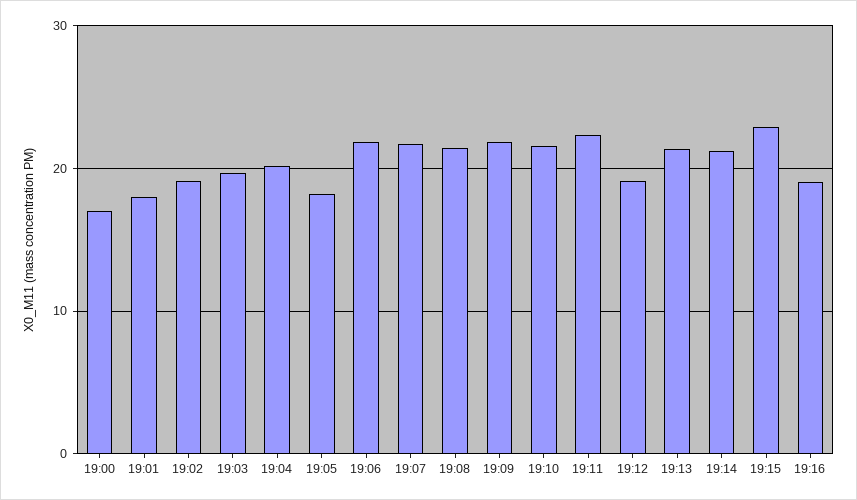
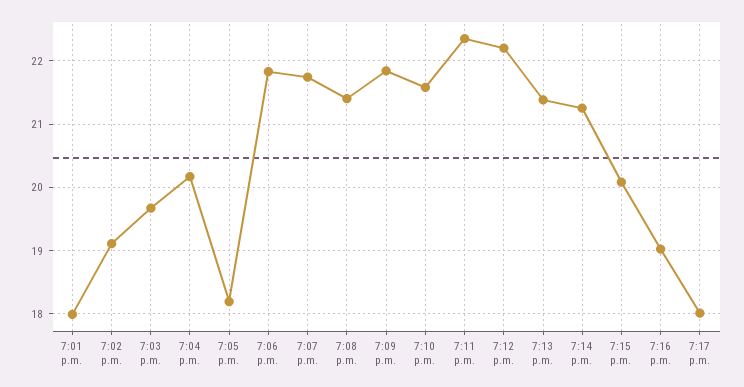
19:00: 17 -> none
19:12: 19 -> 22.2
19:15: 23 -> 20.1
7:17 p.m.: none -> 18

